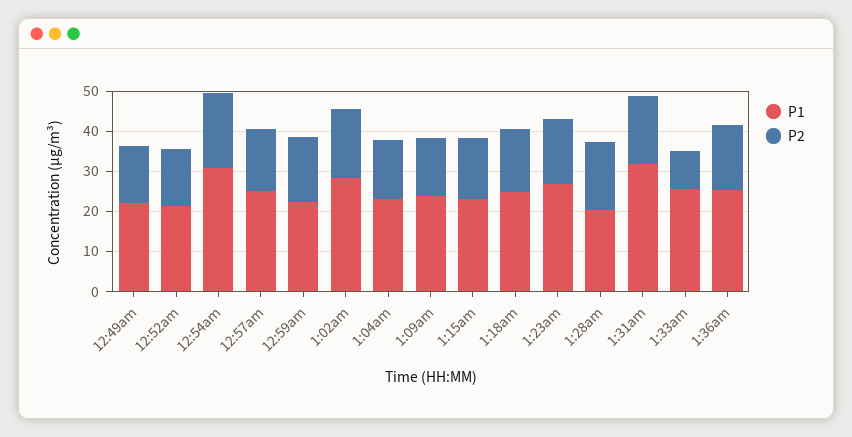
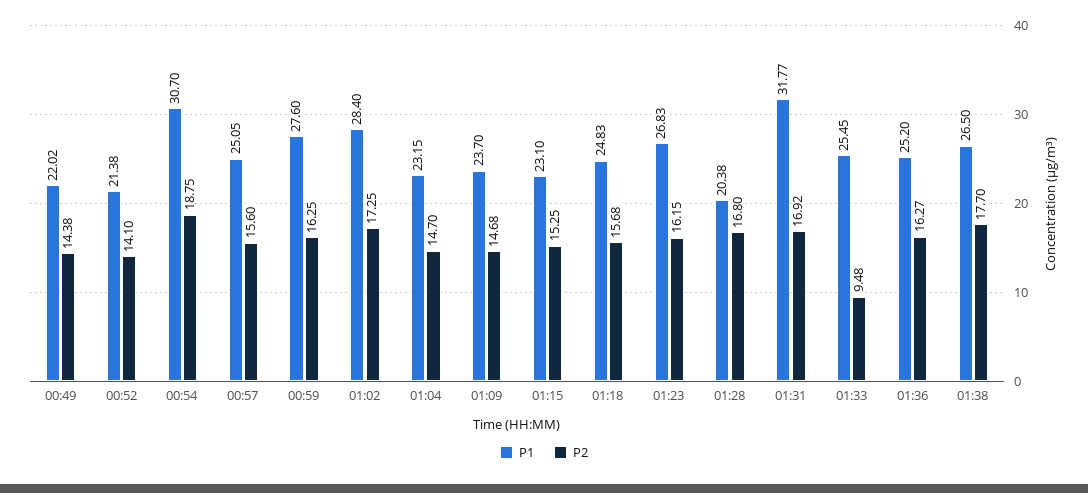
P1, 12:59am: 22 -> 27.6
P1, 01:38: none -> 26.5
P2, 01:38: none -> 17.7

